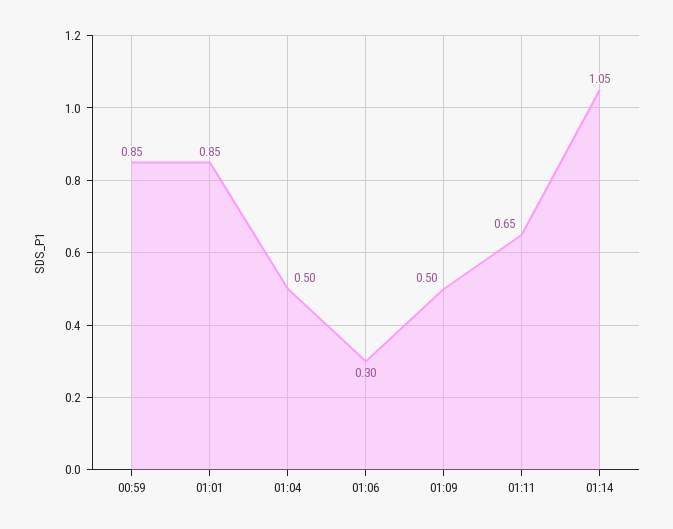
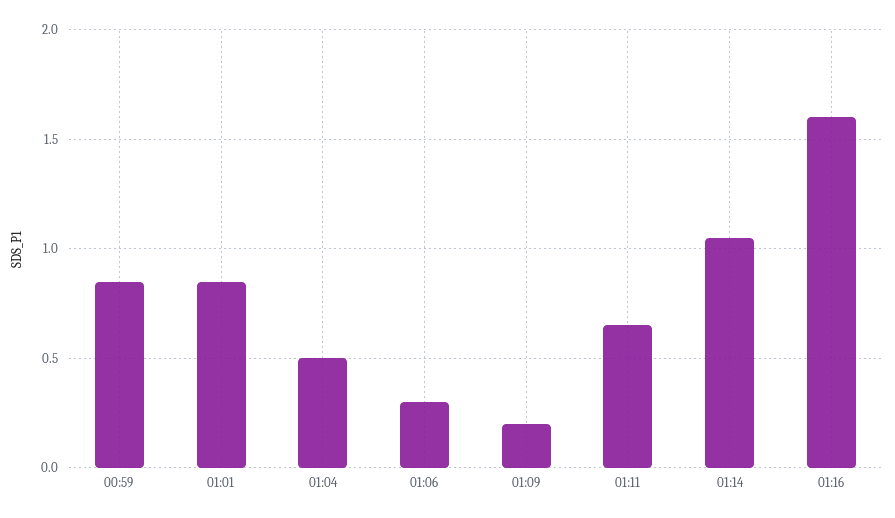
01:09: 0.5 -> 0.2
01:16: none -> 1.6

